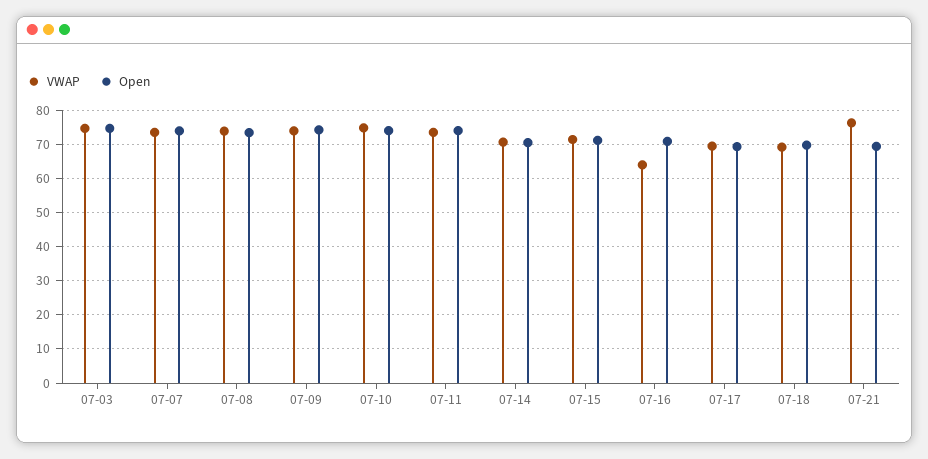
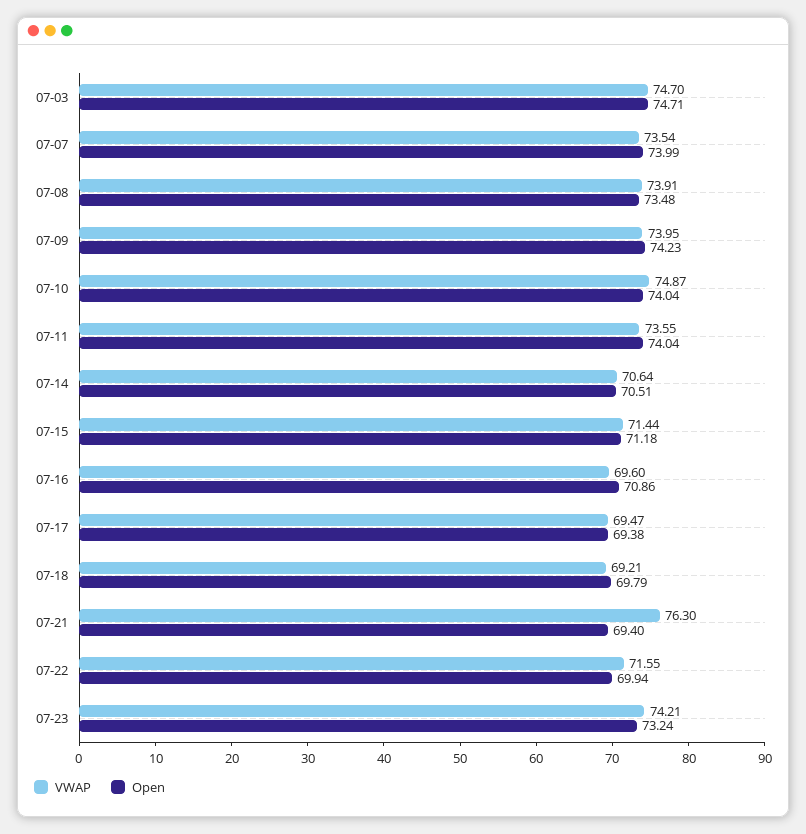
VWAP, 07-16: 64 -> 69.6
VWAP, 07-22: none -> 71.55
Open, 07-22: none -> 69.94
VWAP, 07-23: none -> 74.21
Open, 07-23: none -> 73.24

